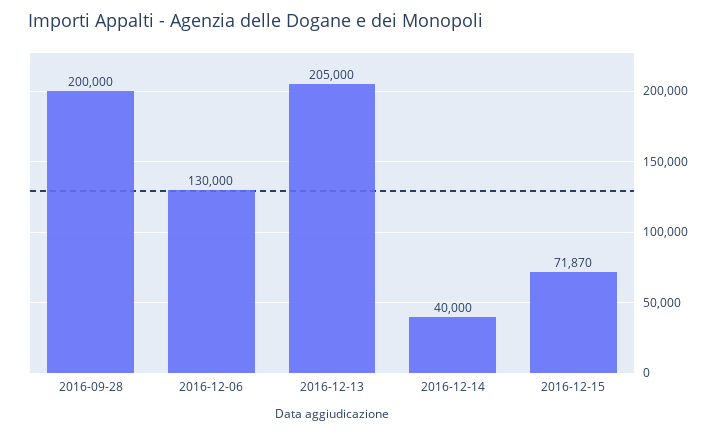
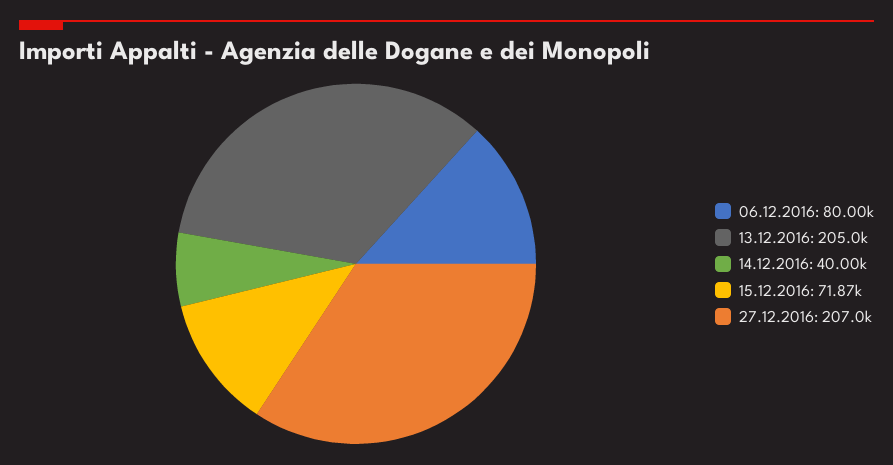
2016-09-28: 200000 -> none
2016-12-06: 130000 -> 80000
27.12.2016: none -> 207000

